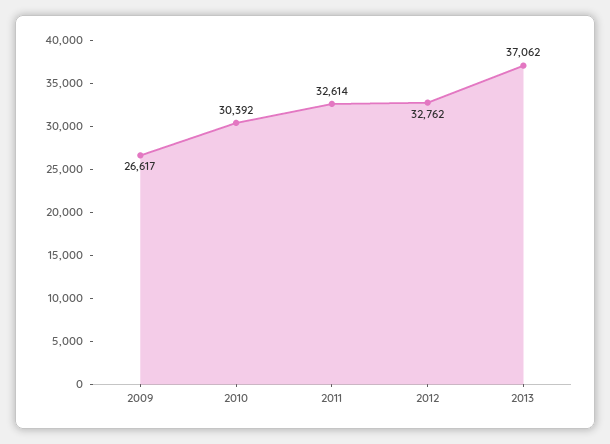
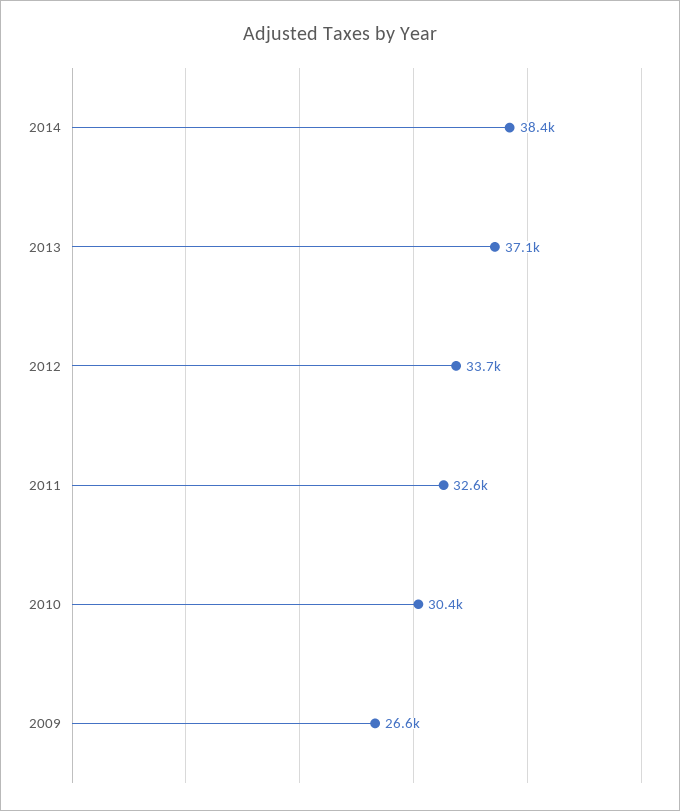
2012: 32762 -> 33700
2014: none -> 38400

